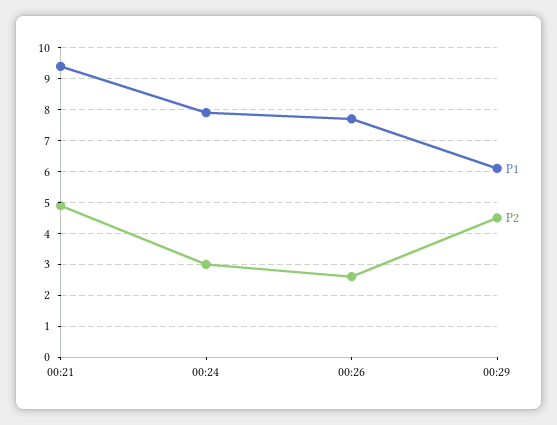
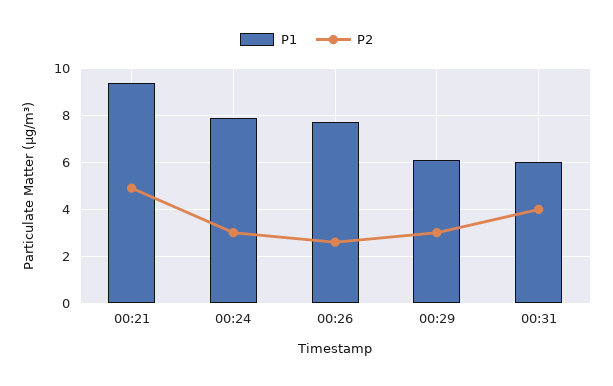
P2, 00:29: 4.5 -> 3
P1, 00:31: none -> 6
P2, 00:31: none -> 4

